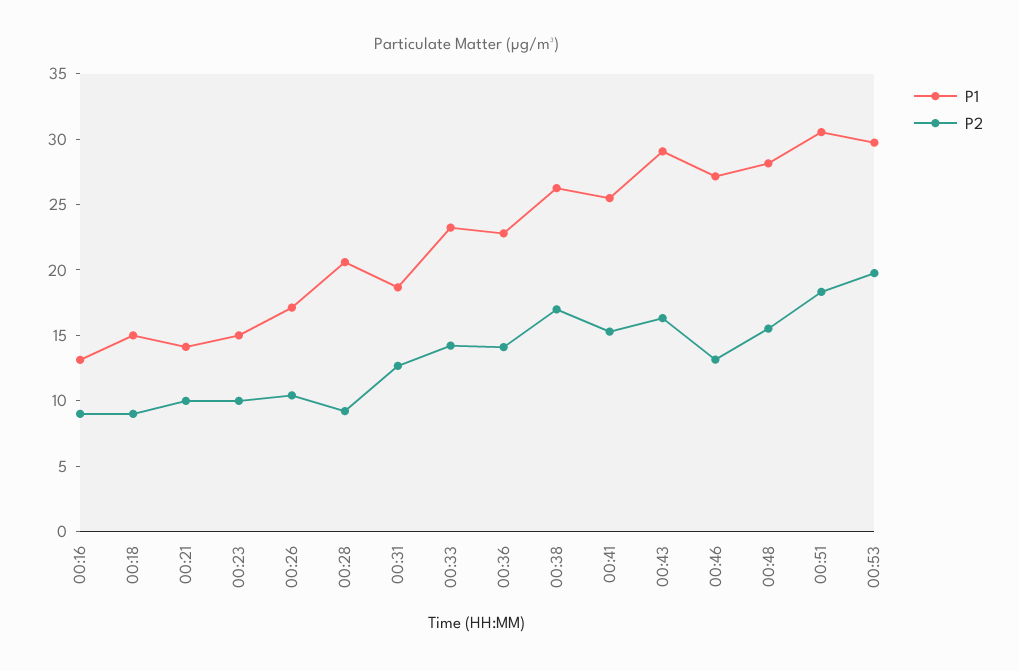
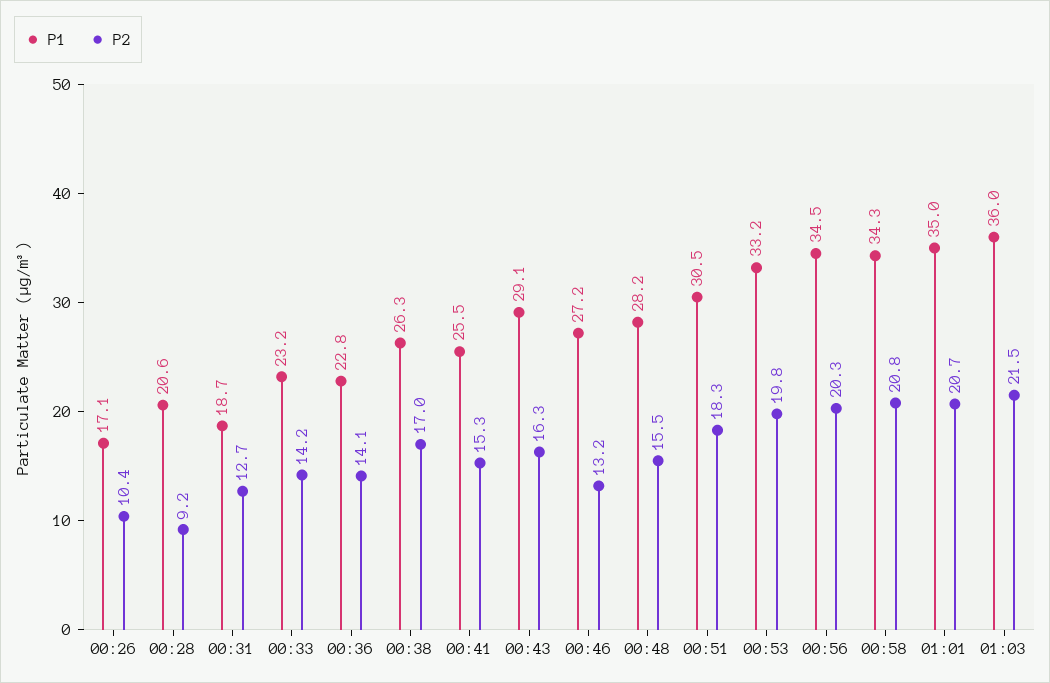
P1, 00:16: 13 -> none
P2, 00:16: 9 -> none
P1, 00:18: 15 -> none
P2, 00:18: 9 -> none
P1, 00:21: 14 -> none
P2, 00:21: 10 -> none
P1, 00:23: 15 -> none
P2, 00:23: 10 -> none
P1, 00:53: 30 -> 33.2
P1, 00:56: none -> 34.5
P2, 00:56: none -> 20.3
P1, 00:58: none -> 34.3
P2, 00:58: none -> 20.8
P1, 01:01: none -> 35
P2, 01:01: none -> 20.7
P1, 01:03: none -> 36
P2, 01:03: none -> 21.5

